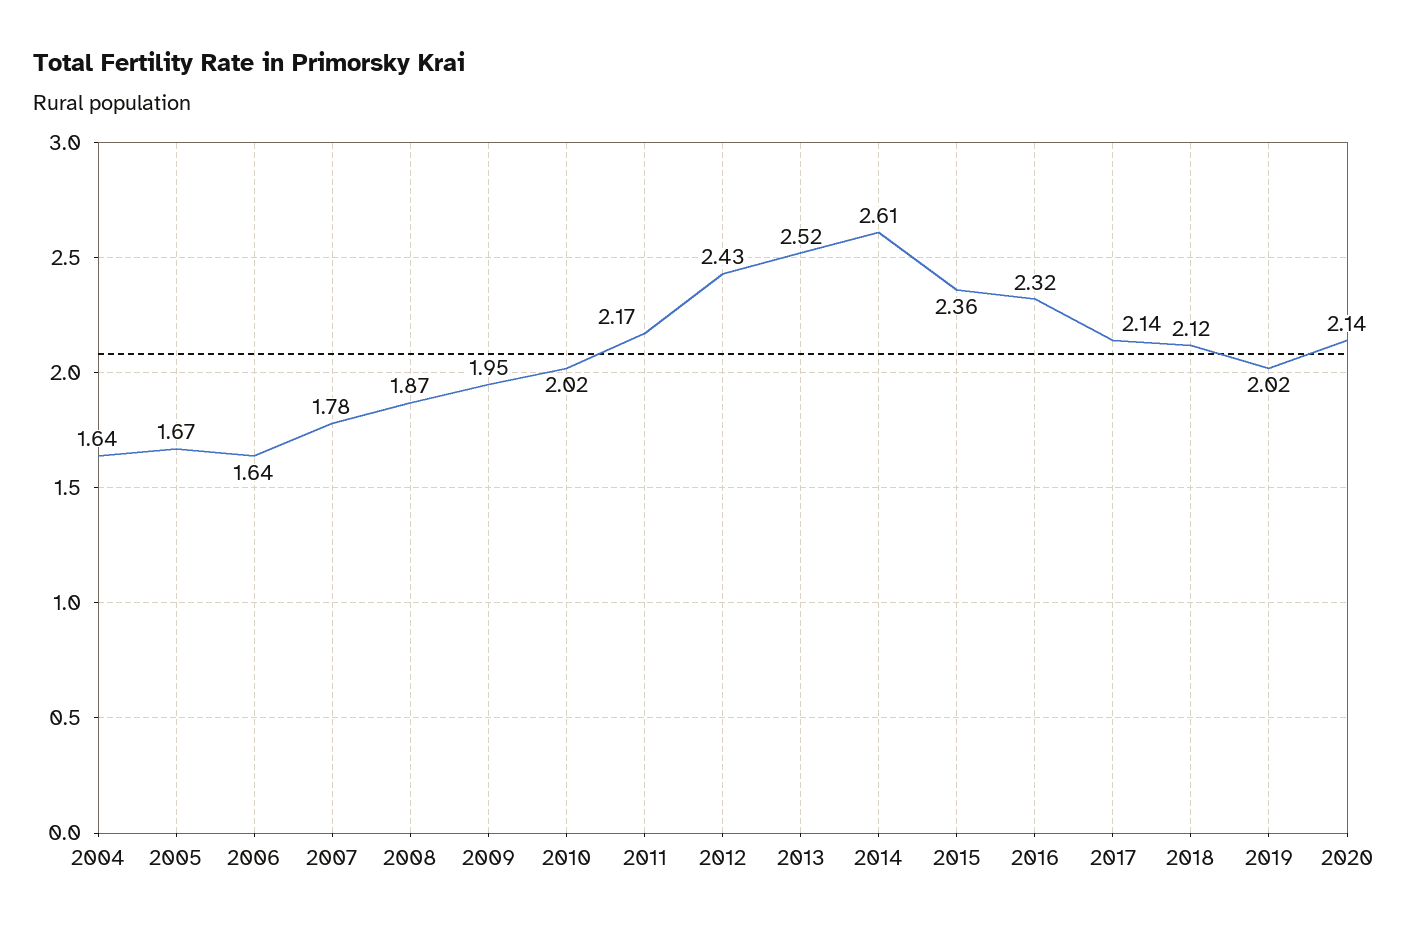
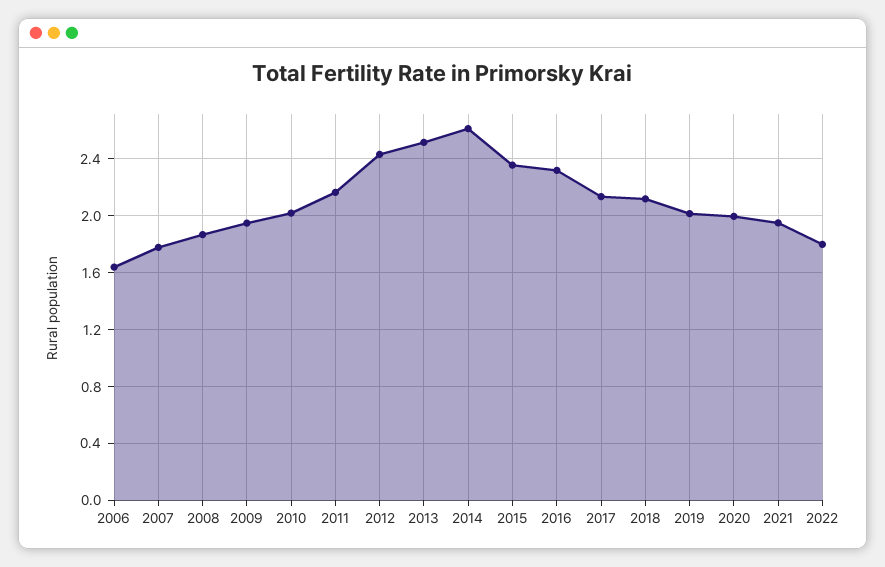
2004: 1.64 -> none
2005: 1.67 -> none
2020: 2.14 -> 2
2021: none -> 1.95
2022: none -> 1.8

